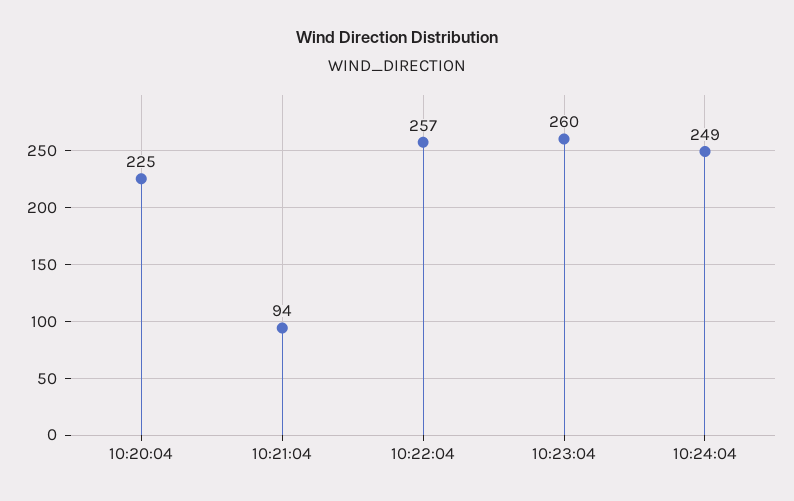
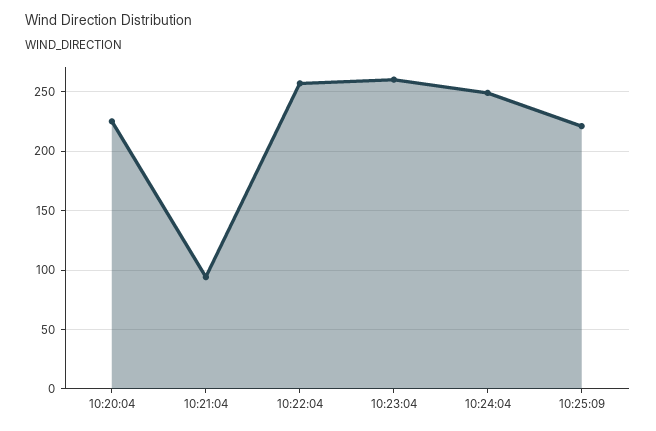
10:25:09: none -> 220

